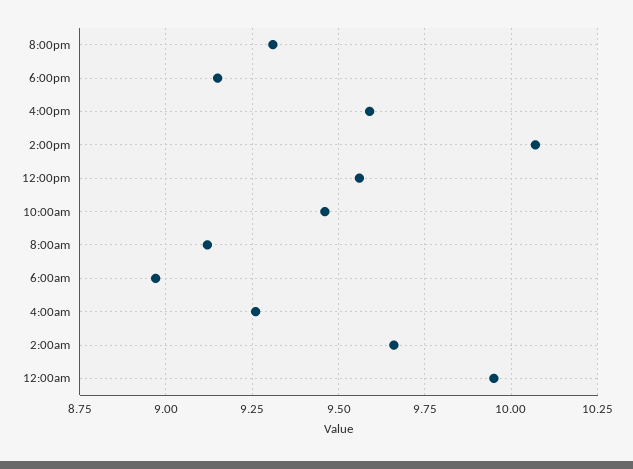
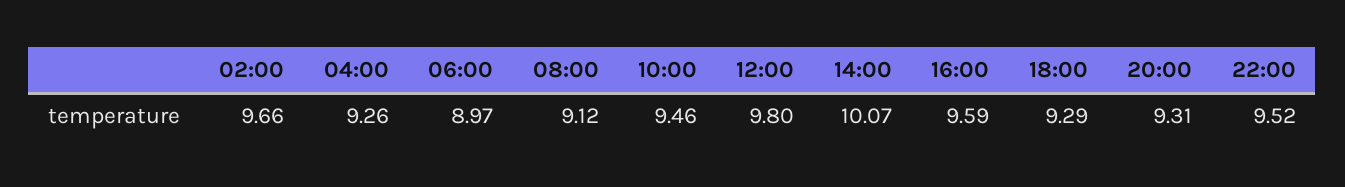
6:00pm: 9.15 -> 9.29
12:00pm: 9.55 -> 9.8
12:00am: 9.95 -> none
22:00: none -> 9.52

